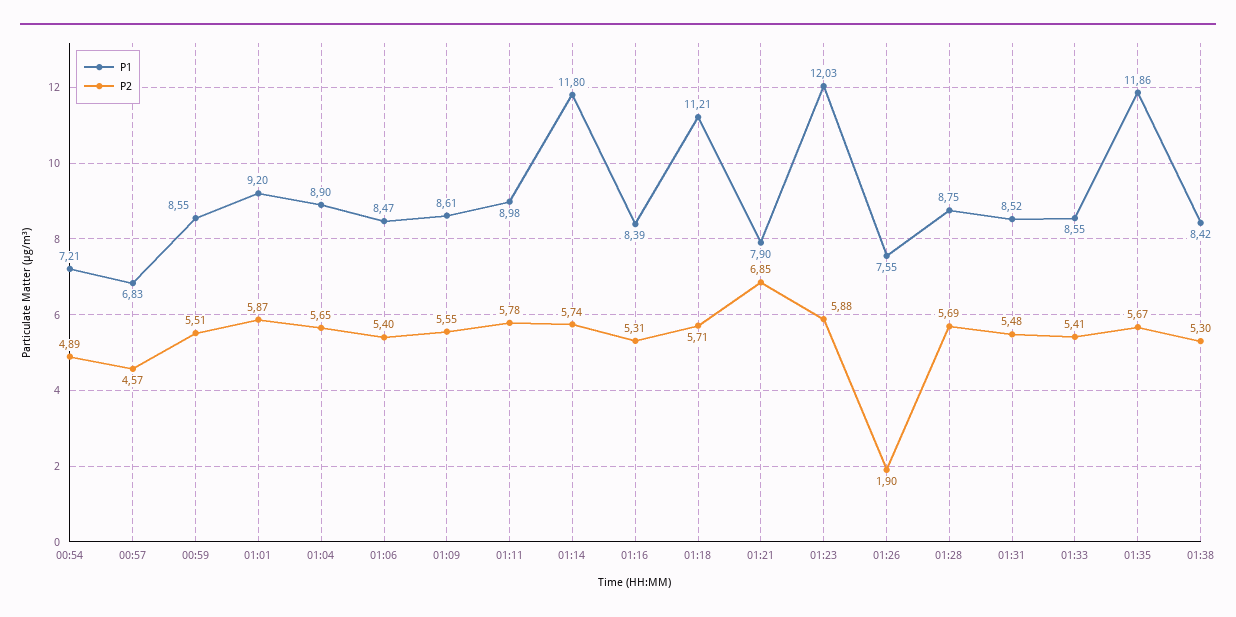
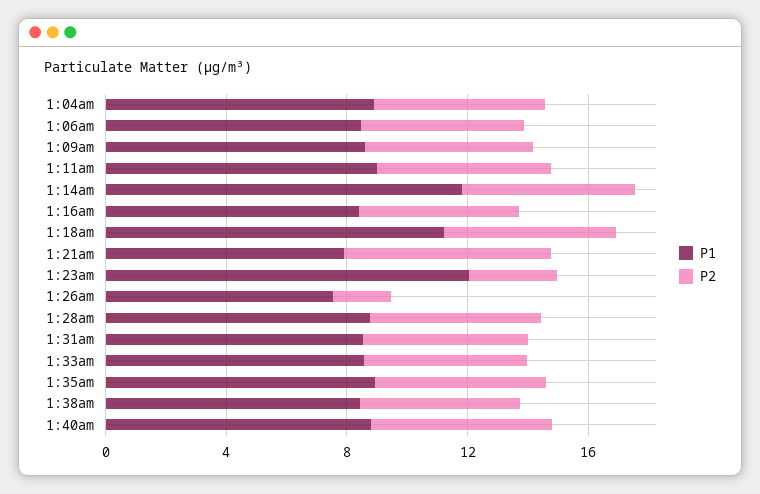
P1, 00:54: 7.21 -> none
P2, 00:54: 4.89 -> none
P1, 00:57: 6.83 -> none
P2, 00:57: 4.57 -> none
P1, 00:59: 8.55 -> none
P2, 00:59: 5.51 -> none
P1, 01:01: 9.2 -> none
P2, 01:01: 5.87 -> none
P2, 01:23: 5.88 -> 3
P1, 01:35: 11.86 -> 9
P1, 1:40am: none -> 9
P2, 1:40am: none -> 6

